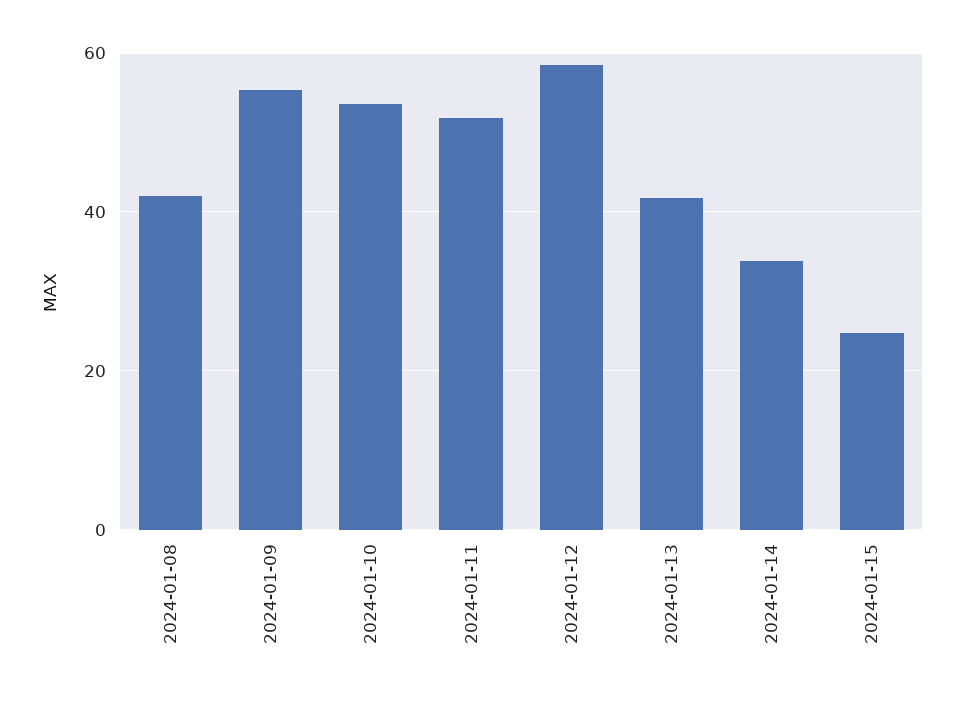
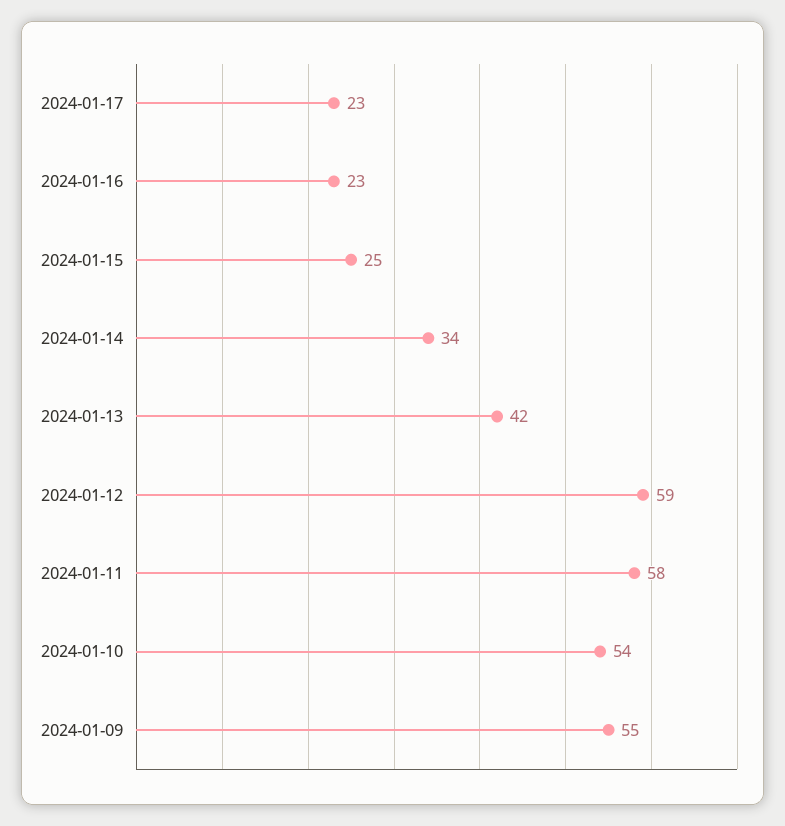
2024-01-08: 42 -> none
2024-01-11: 52 -> 58
2024-01-17: none -> 23
2024-01-16: none -> 23

